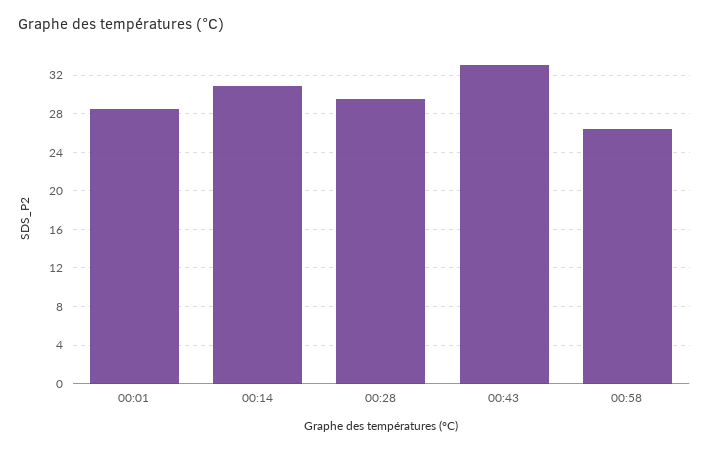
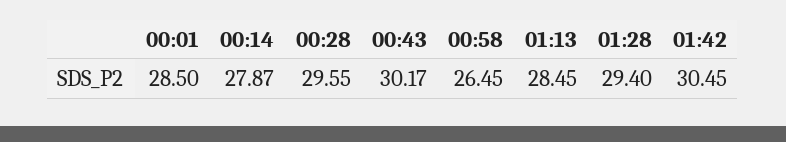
00:14: 31 -> 27.87
00:43: 33 -> 30.17
01:13: none -> 28.45
01:28: none -> 29.4
01:42: none -> 30.45

